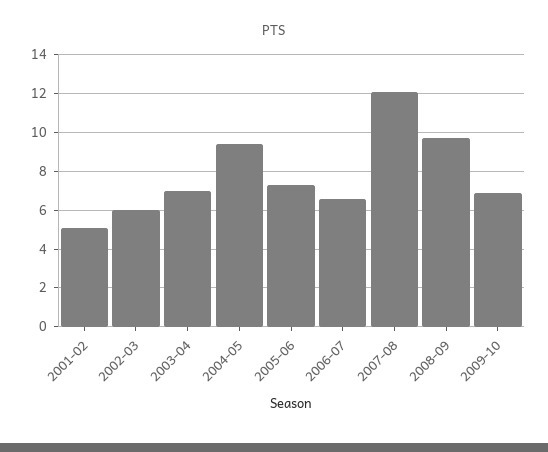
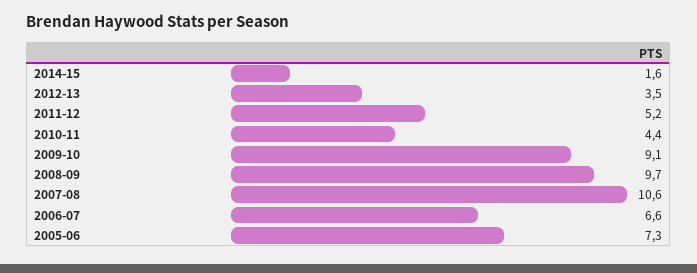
2001-02: 5 -> none
2002-03: 6 -> none
2003-04: 7 -> none
2004-05: 9.5 -> none
2007-08: 12 -> 10.6
2009-10: 7 -> 9.1
2014-15: none -> 1.6
2012-13: none -> 3.5
2011-12: none -> 5.2
2010-11: none -> 4.4

